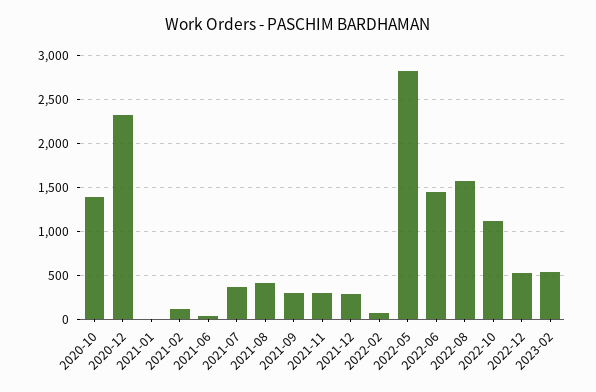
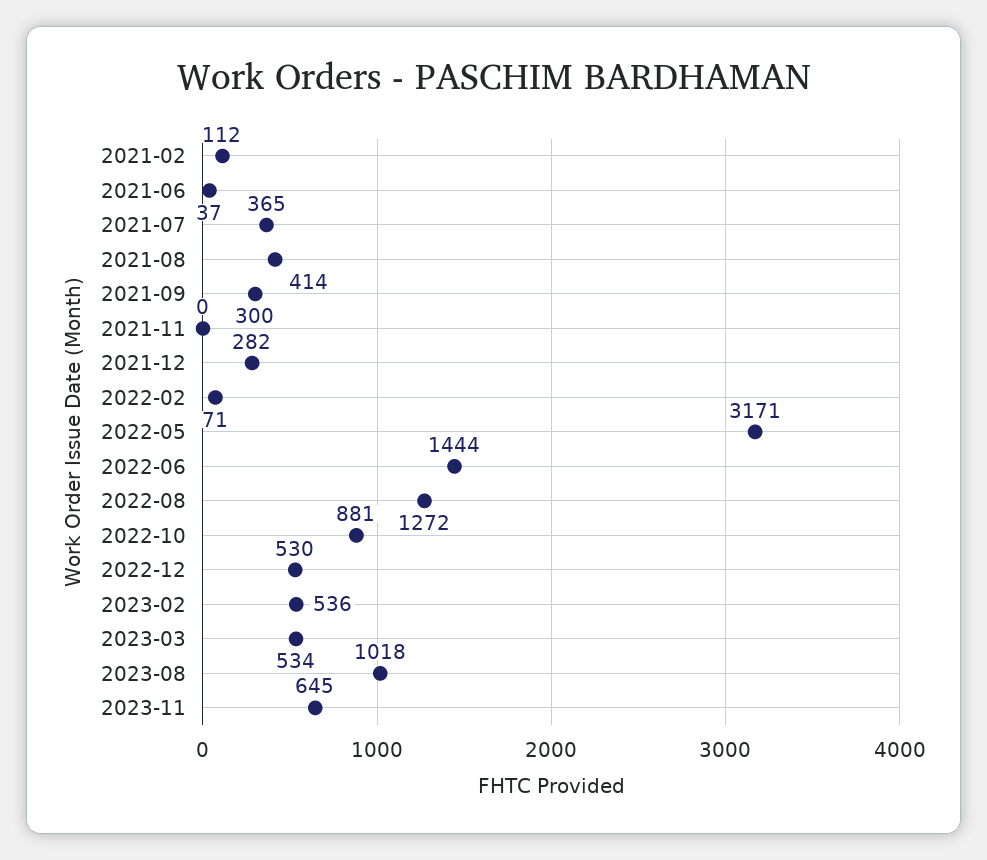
2020-10: 1400 -> none
2020-12: 2300 -> none
2021-01: 0 -> none
2021-11: 300 -> 0
2022-05: 2800 -> 3171
2022-08: 1600 -> 1272
2022-10: 1100 -> 881
2023-03: none -> 534
2023-08: none -> 1018
2023-11: none -> 645

